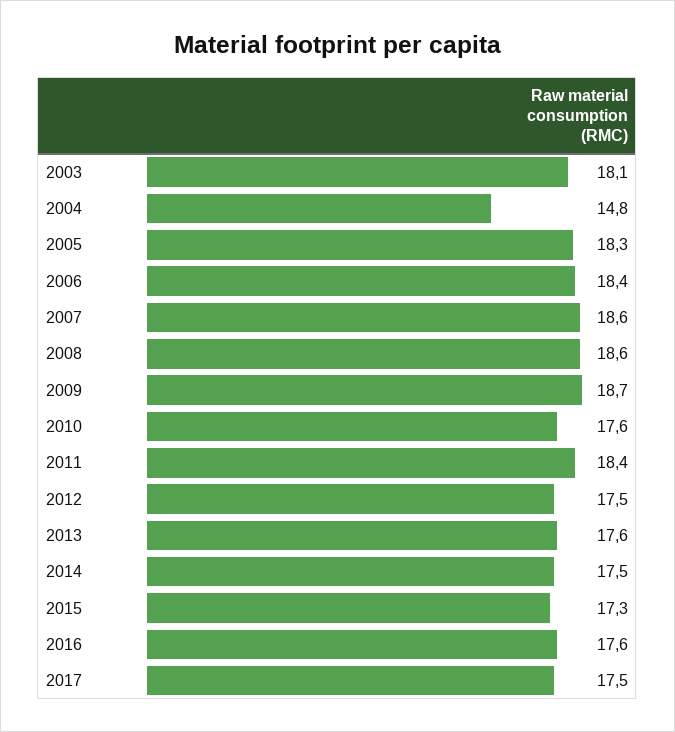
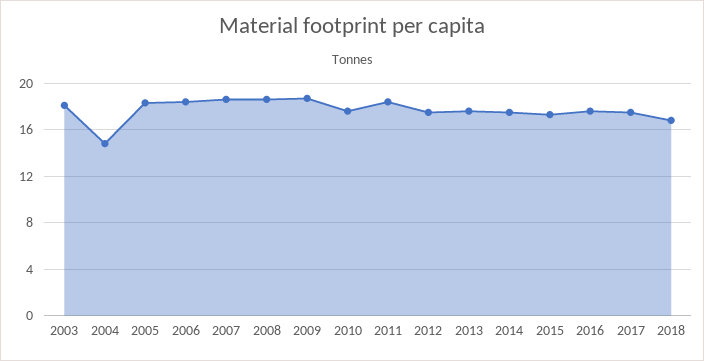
2018: none -> 17

